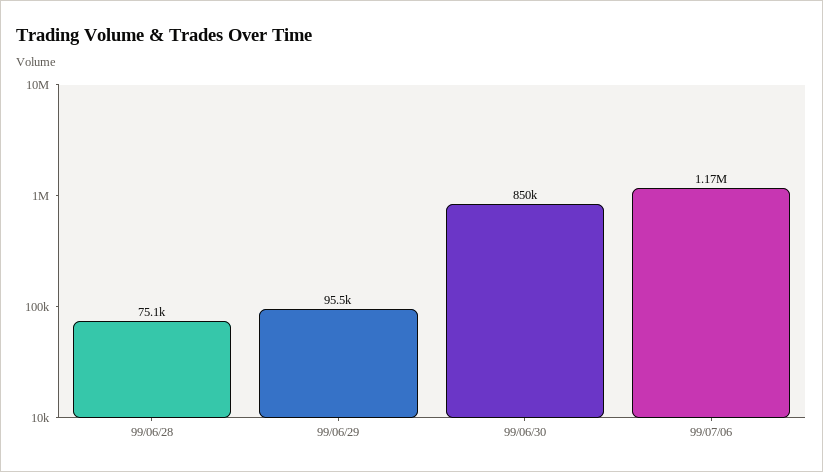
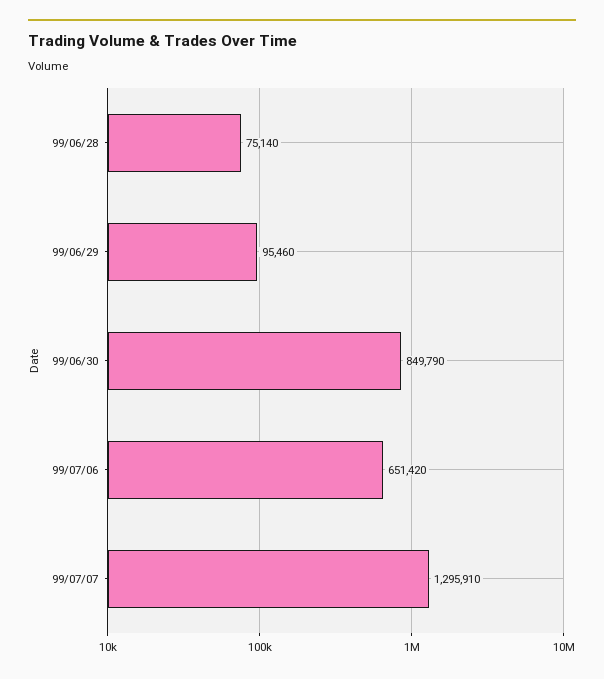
99/07/06: 1170000 -> 651420
99/07/07: none -> 1295910

